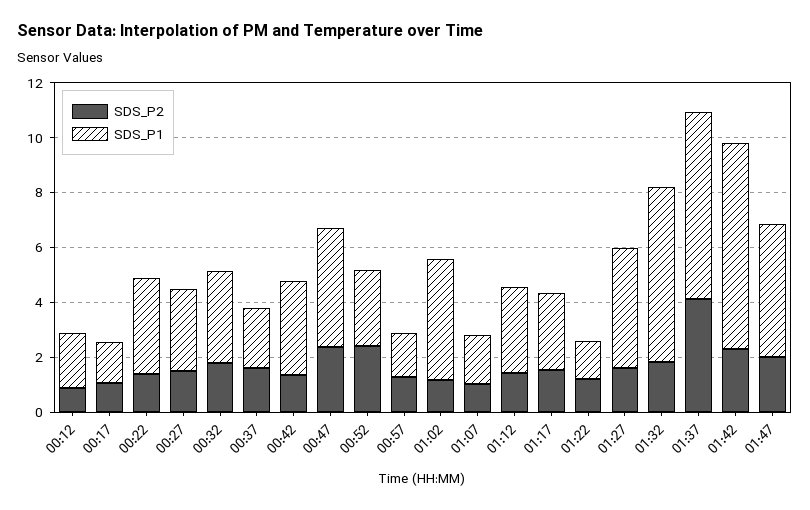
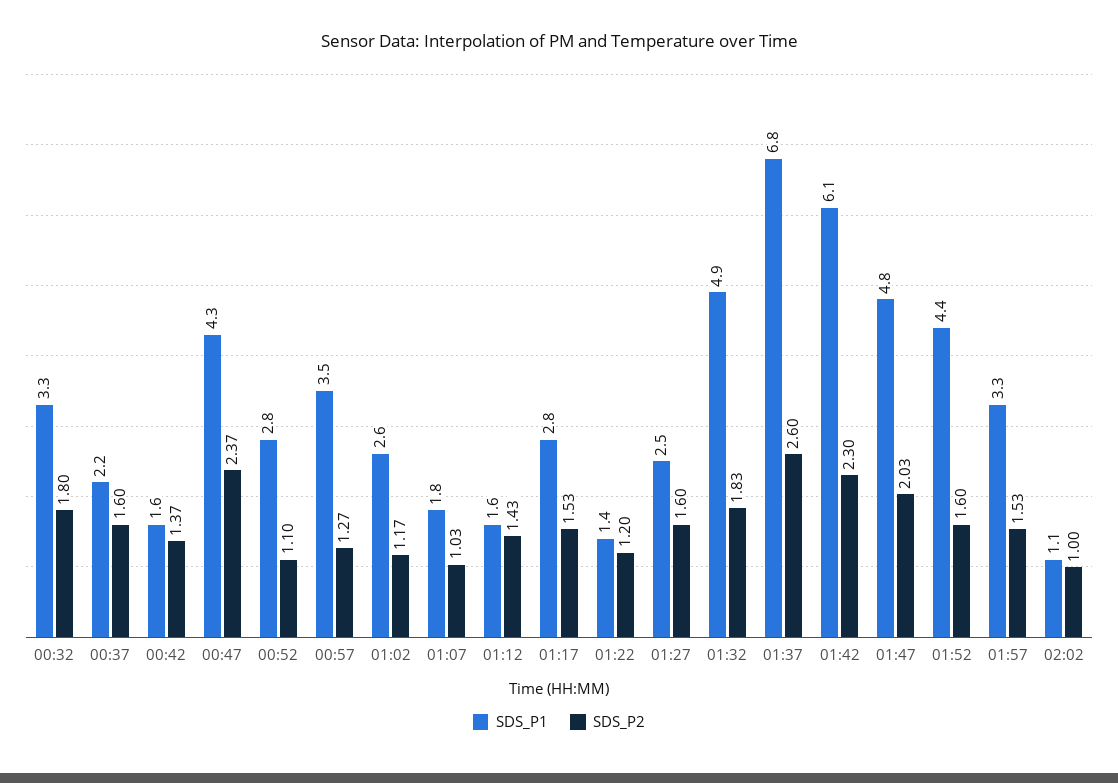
SDS_P2, 00:12: 1 -> none
SDS_P1, 00:12: 2 -> none
SDS_P2, 00:17: 1 -> none
SDS_P1, 00:17: 1.5 -> none
SDS_P2, 00:22: 1.5 -> none
SDS_P1, 00:22: 3.5 -> none
SDS_P2, 00:27: 1.5 -> none
SDS_P1, 00:27: 3 -> none
SDS_P1, 00:42: 3.5 -> 1.6
SDS_P2, 00:52: 2.5 -> 1.1
SDS_P1, 00:57: 1.5 -> 3.5
SDS_P1, 01:02: 4.5 -> 2.6
SDS_P1, 01:12: 3 -> 1.6
SDS_P1, 01:27: 4.5 -> 2.5
SDS_P1, 01:32: 6.5 -> 4.9
SDS_P2, 01:37: 4 -> 2.6
SDS_P1, 01:42: 7.5 -> 6.1
SDS_P1, 01:52: none -> 4.4
SDS_P2, 01:52: none -> 1.6
SDS_P1, 01:57: none -> 3.3
SDS_P2, 01:57: none -> 1.53
SDS_P1, 02:02: none -> 1.1
SDS_P2, 02:02: none -> 1

